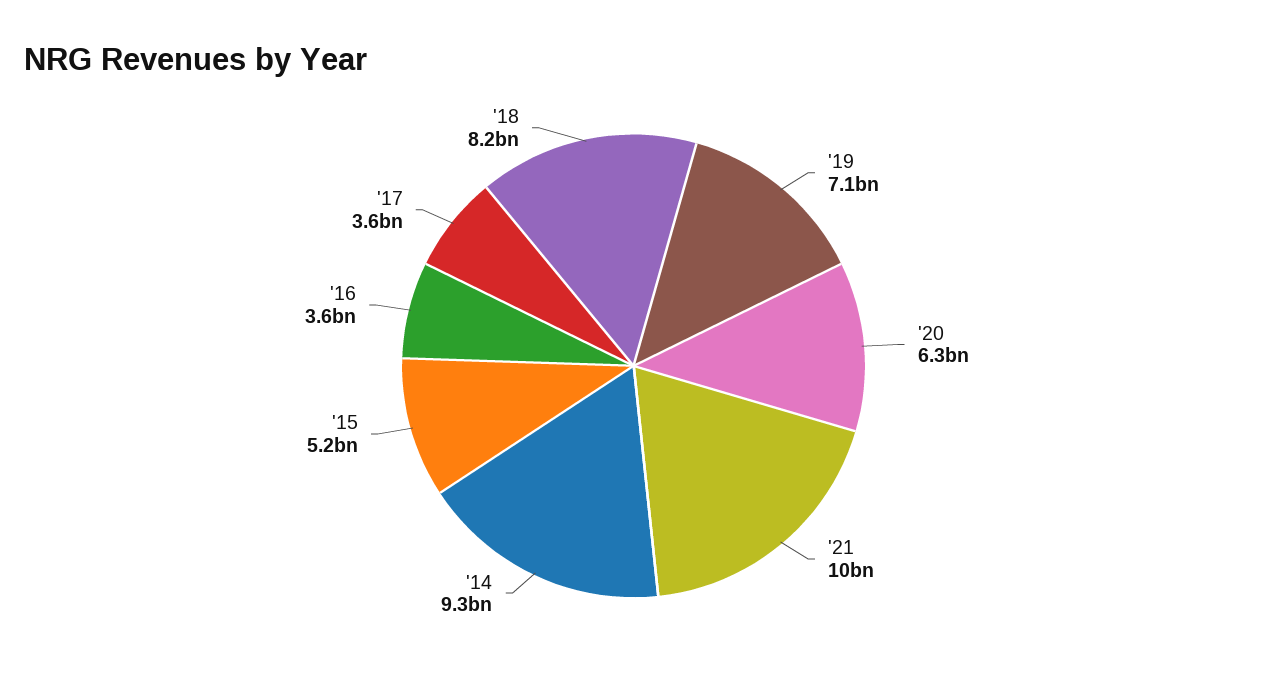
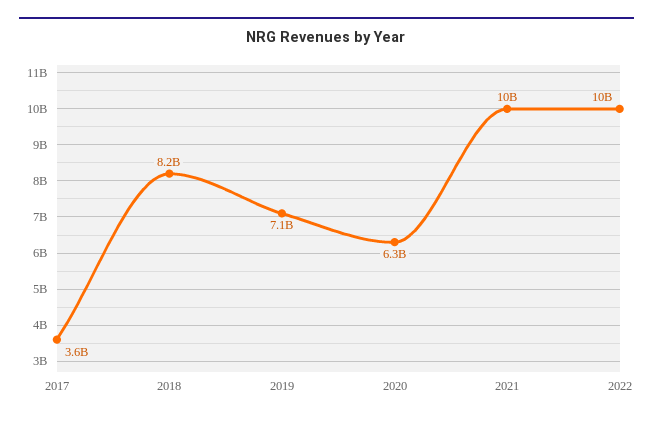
'14: 9300000000 -> none
'15: 5200000000 -> none
'16: 3600000000 -> none
2022: none -> 10000000000

